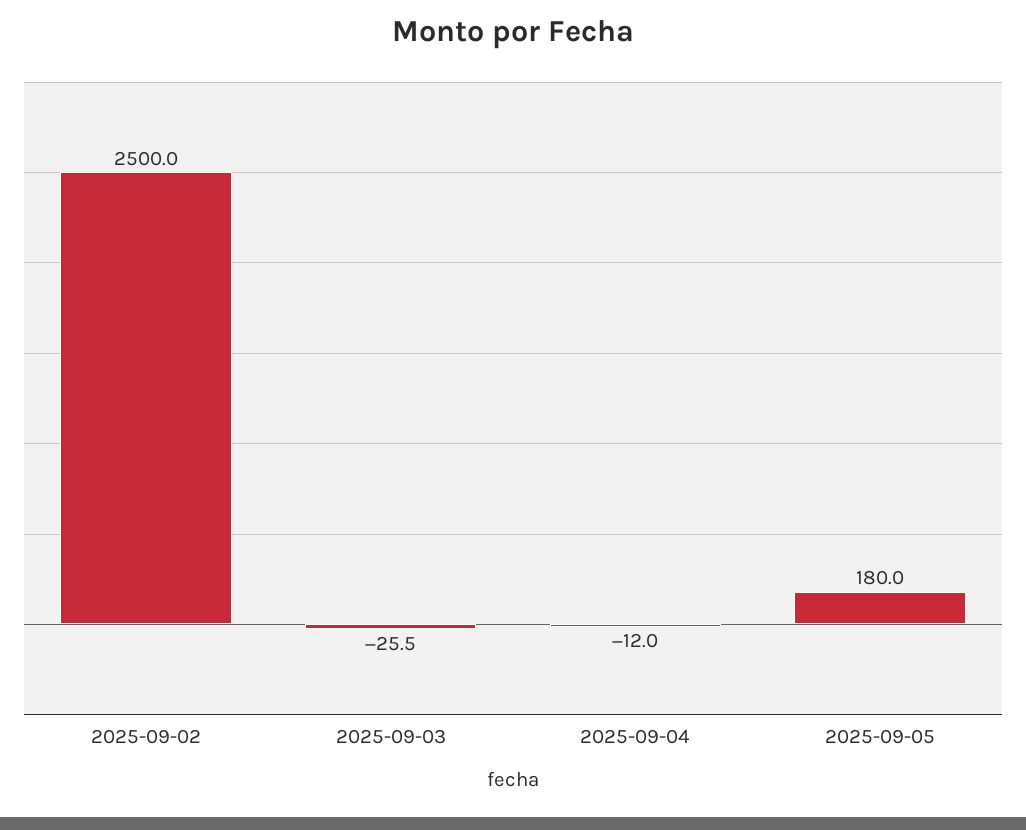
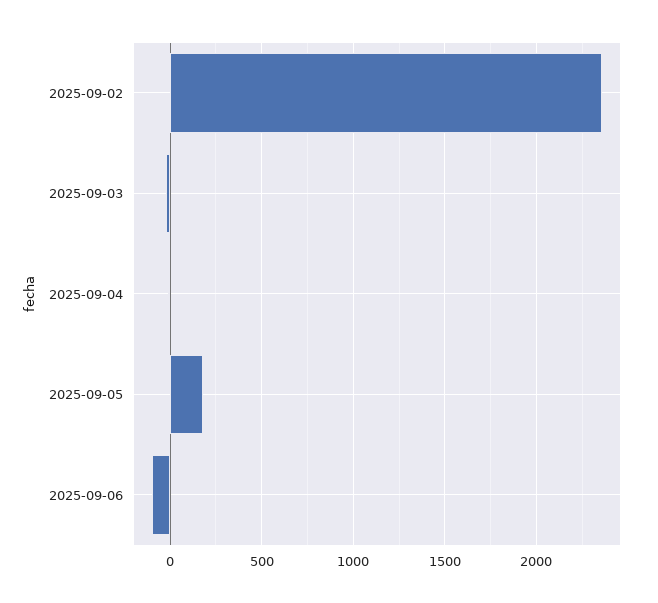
2025-09-02: 2500 -> 2350
2025-09-06: none -> -100

